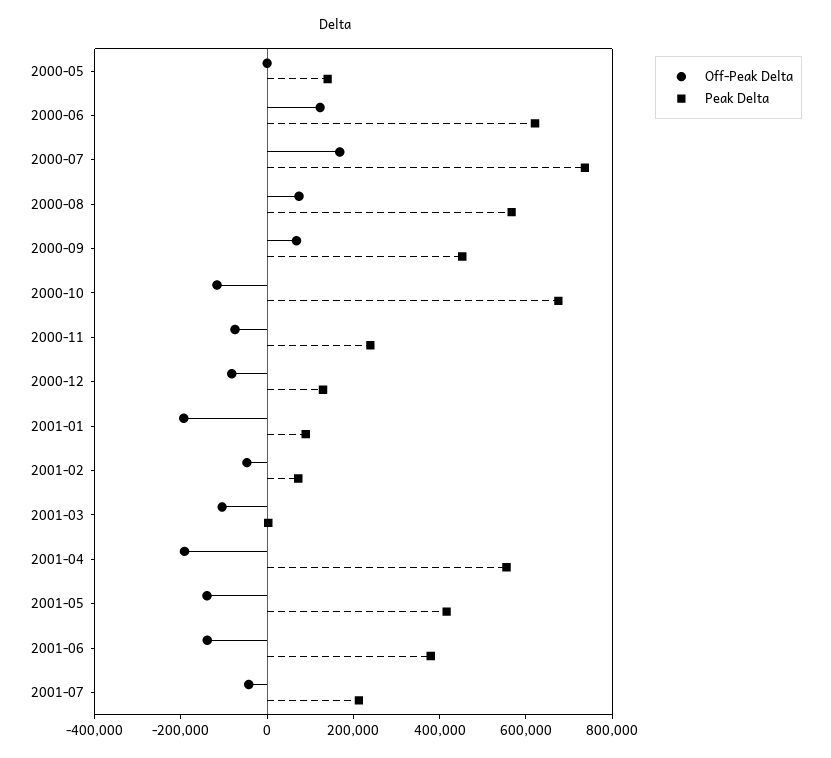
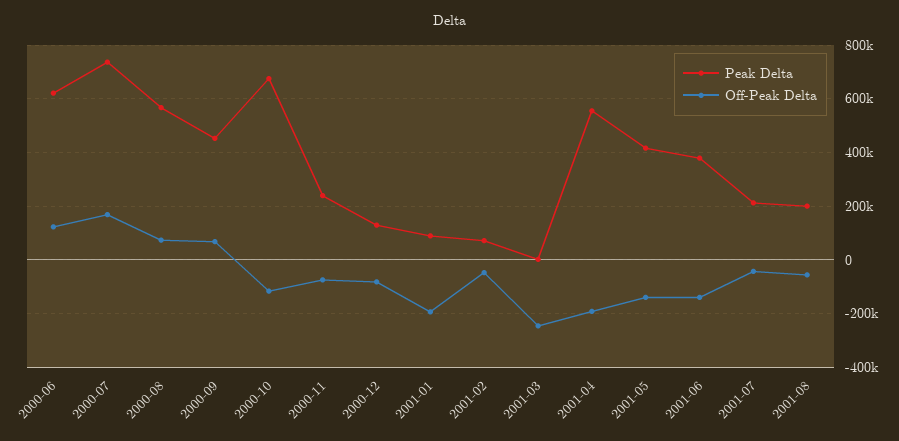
Off-Peak Delta, 2000-05: 0 -> none
Peak Delta, 2000-05: 150000 -> none
Off-Peak Delta, 2001-03: -100000 -> -250000
Peak Delta, 2001-08: none -> 200000
Off-Peak Delta, 2001-08: none -> -50000

